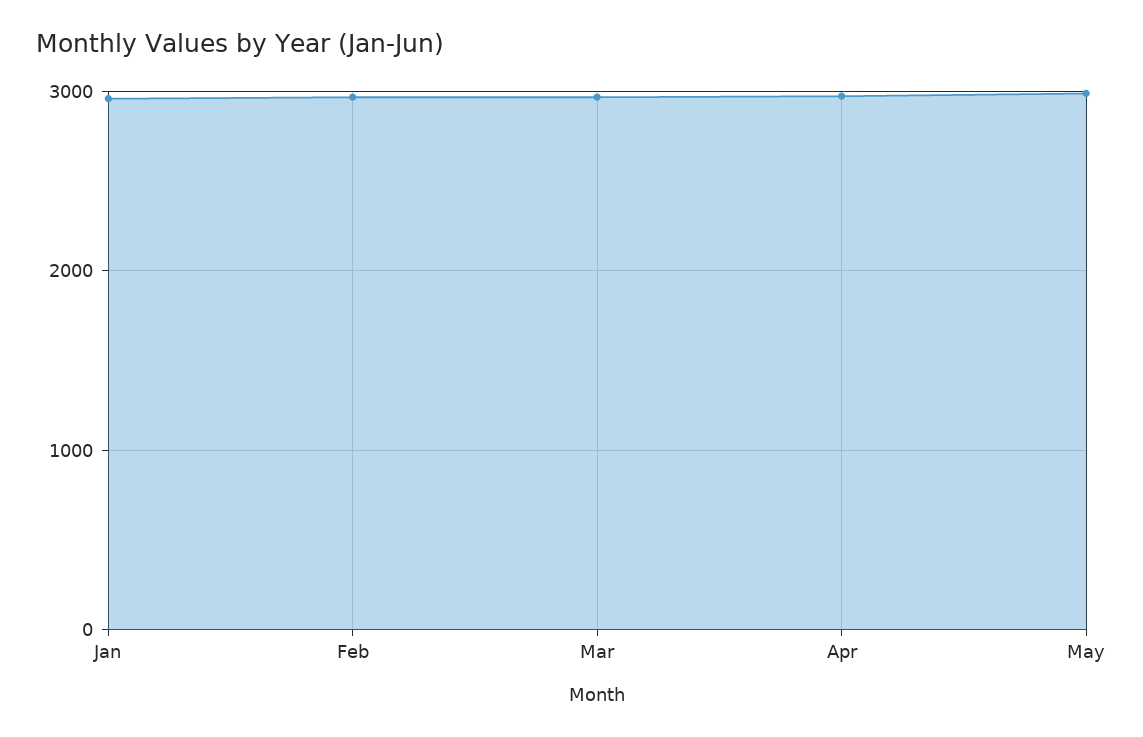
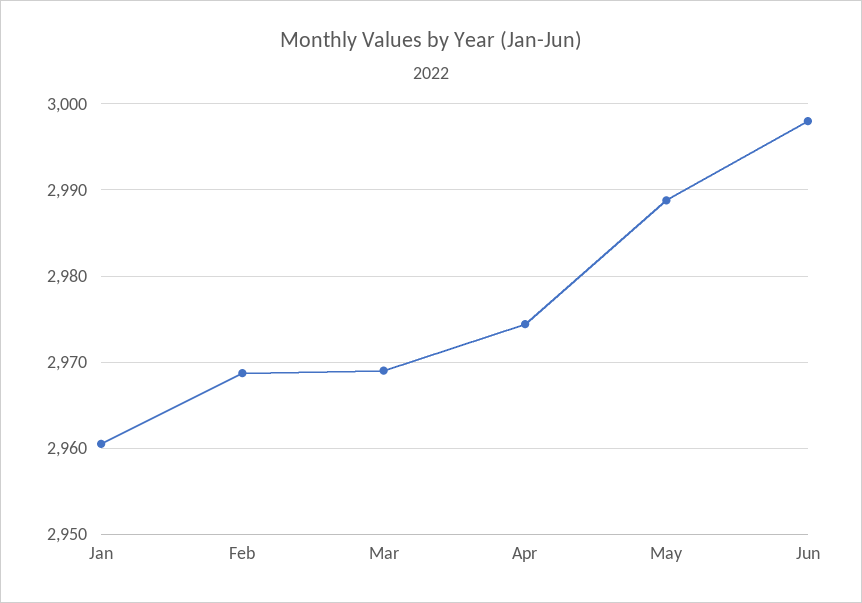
Jun: none -> 2998

